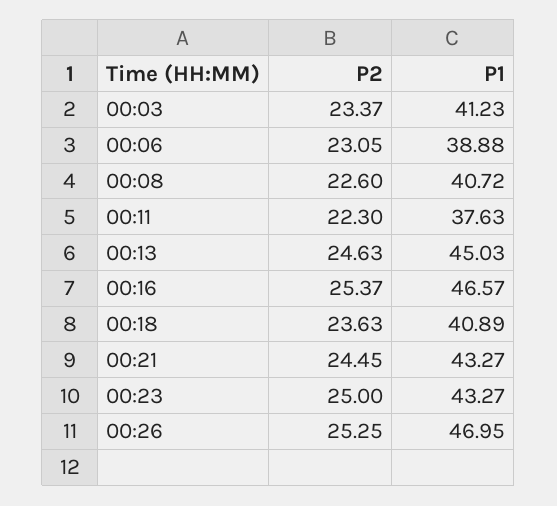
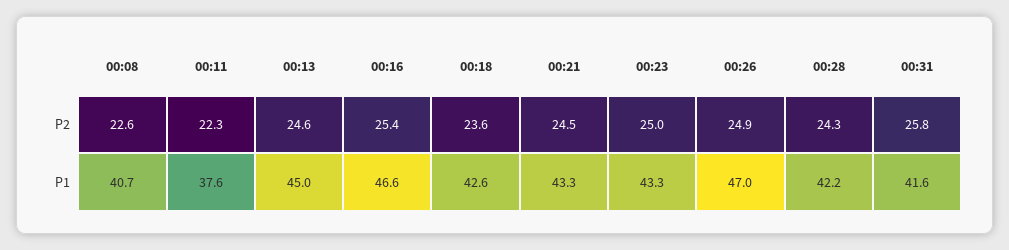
P2, 00:03: 23.37 -> none
P1, 00:03: 41.23 -> none
P2, 00:06: 23.05 -> none
P1, 00:06: 38.88 -> none
P1, 00:18: 40.89 -> 42.6
P2, 00:26: 25.25 -> 24.9
P2, 00:28: none -> 24.3
P2, 00:31: none -> 25.8
P1, 00:28: none -> 42.2
P1, 00:31: none -> 41.6

